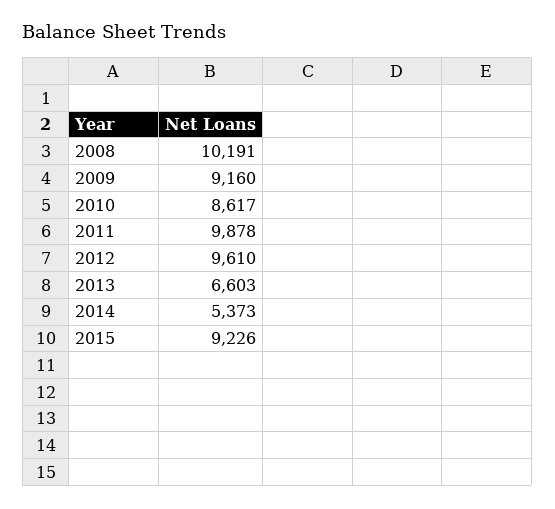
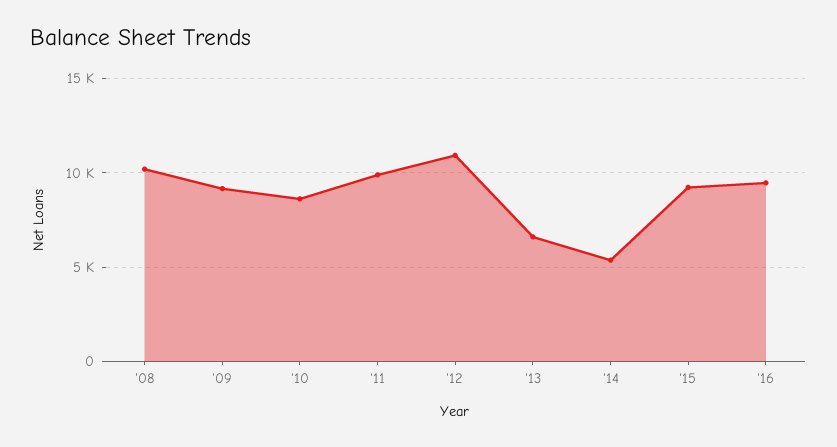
2012: 9610 -> 11000
'16: none -> 9500

